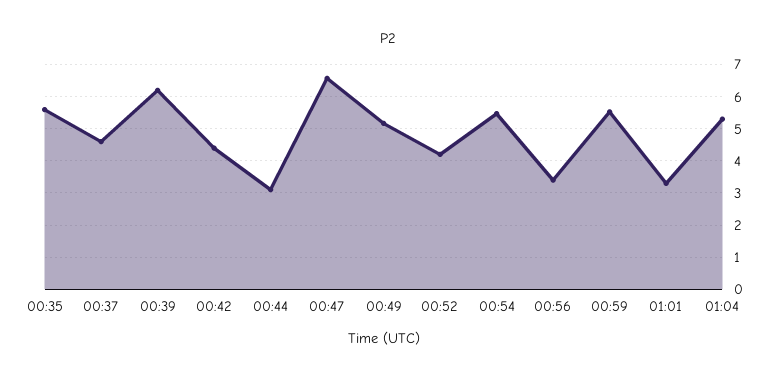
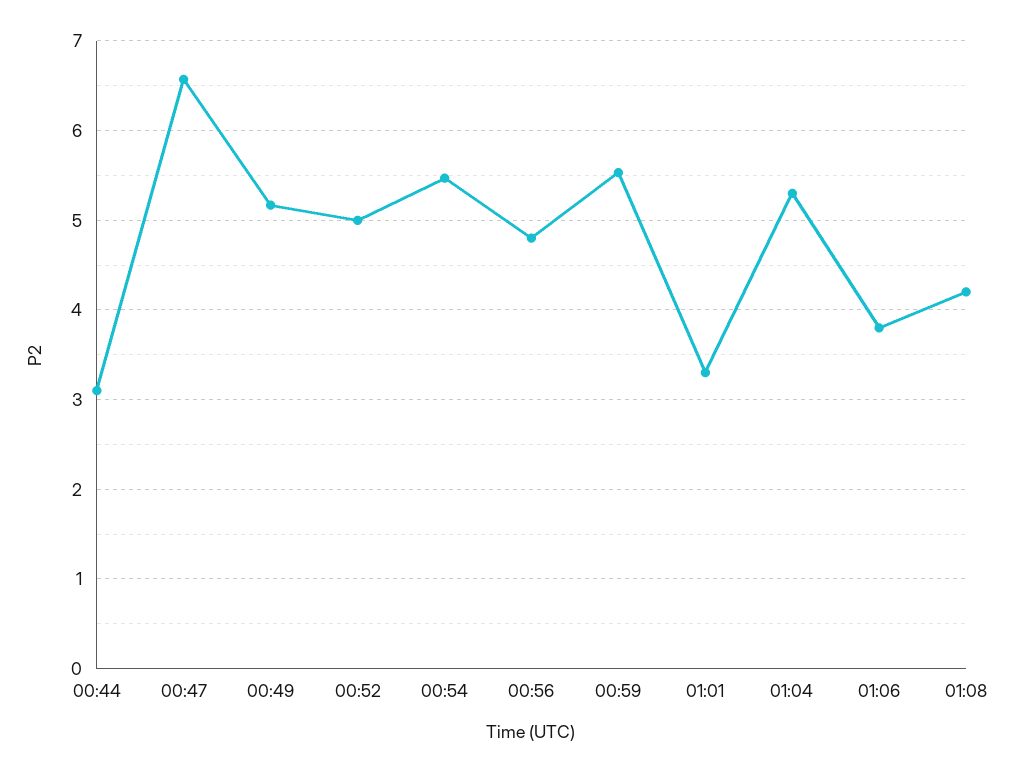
00:35: 5.6 -> none
00:37: 4.6 -> none
00:39: 6.2 -> none
00:42: 4.4 -> none
00:52: 4.2 -> 5
00:56: 3.4 -> 4.8
01:06: none -> 3.8
01:08: none -> 4.2

